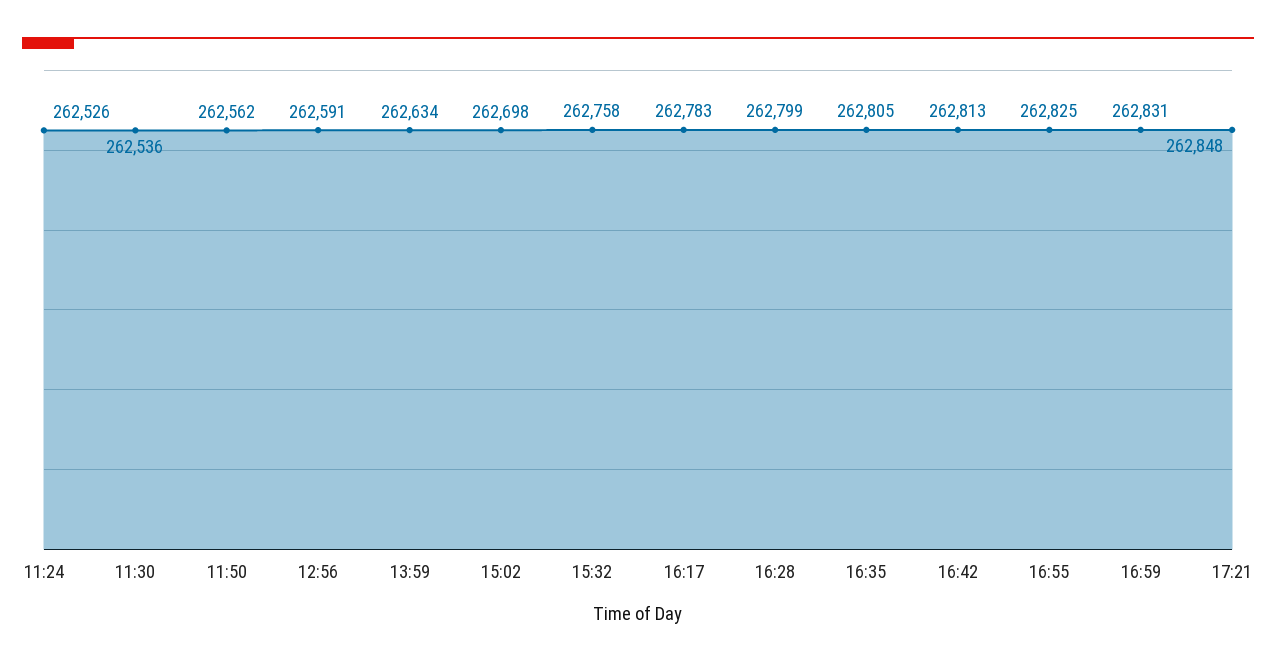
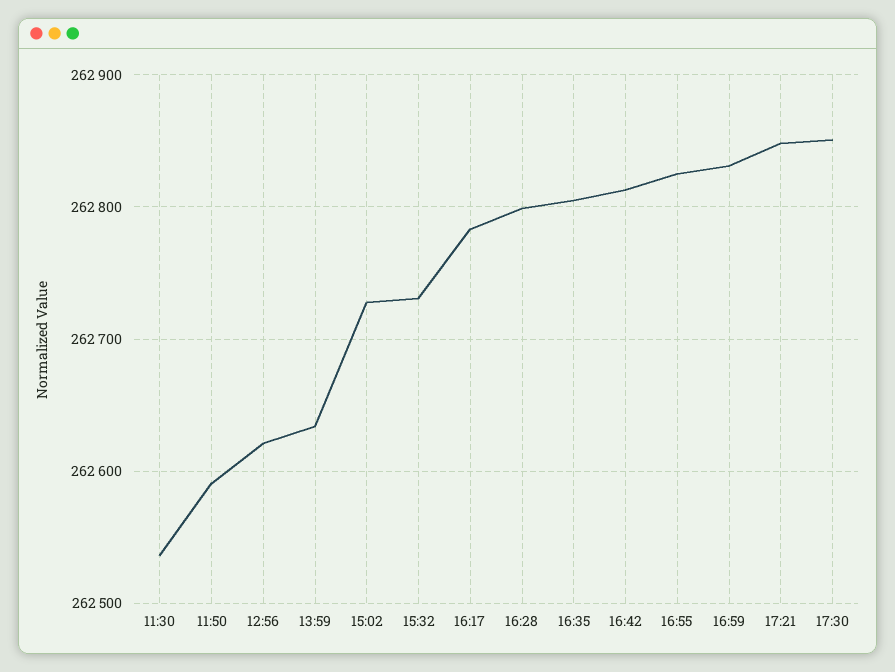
11:24: 262526 -> none
11:50: 262562 -> 262590
12:56: 262591 -> 262620
15:02: 262698 -> 262730
15:32: 262758 -> 262730
17:30: none -> 262850

